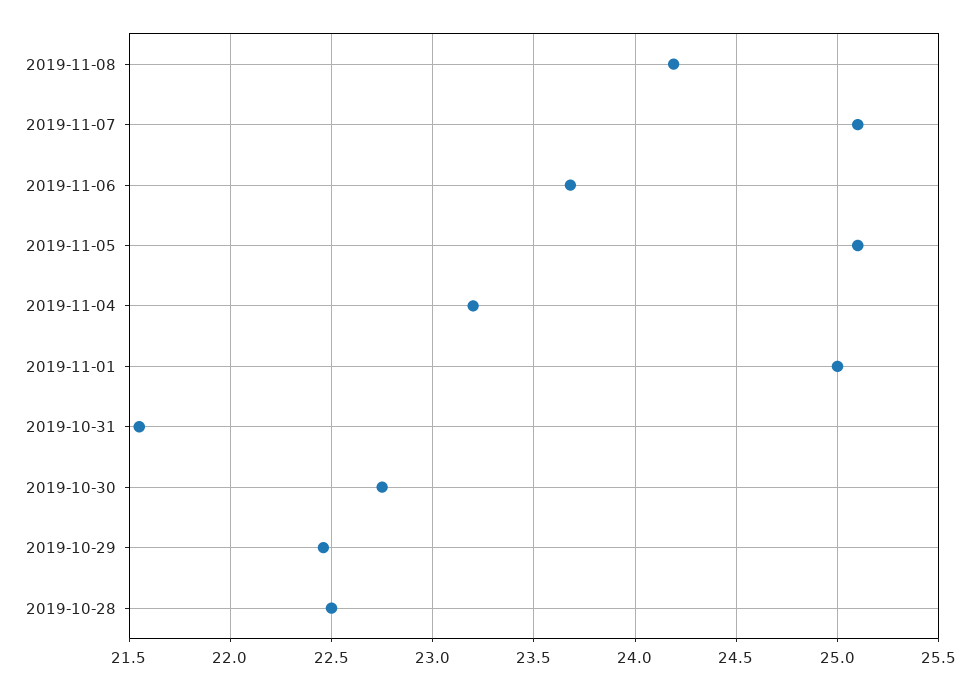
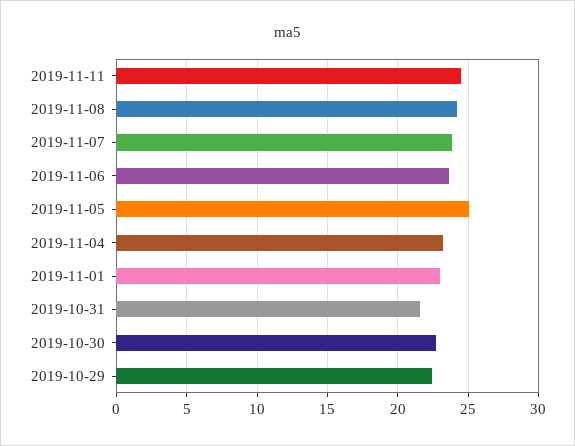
2019-11-07: 25.1 -> 24
2019-11-01: 25 -> 23
2019-10-28: 22.5 -> none
2019-11-11: none -> 24.5

